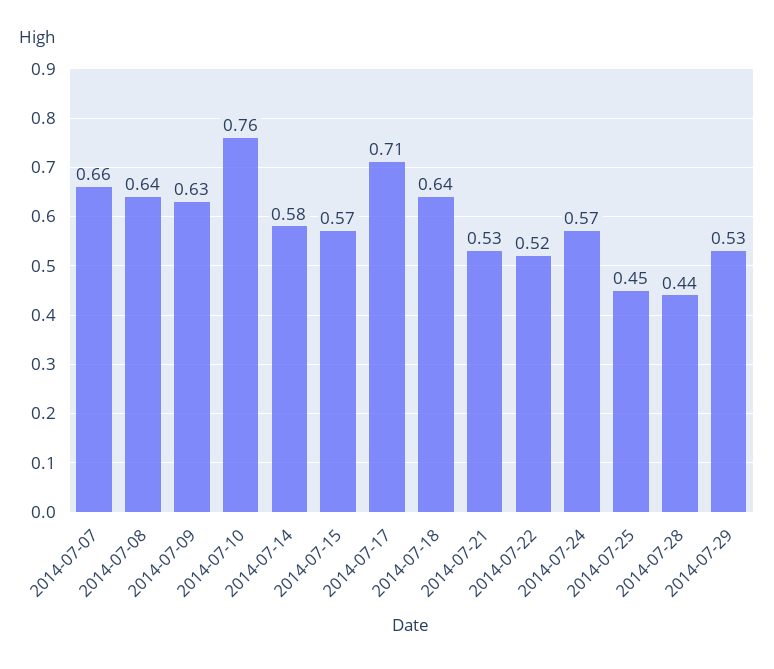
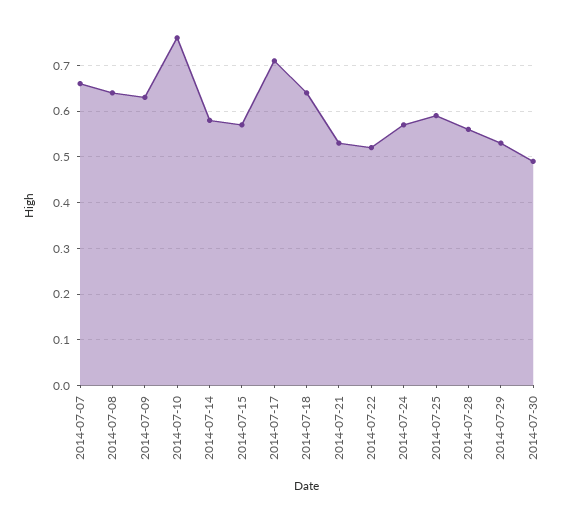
2014-07-25: 0.45 -> 0.6
2014-07-28: 0.44 -> 0.55
2014-07-30: none -> 0.5

